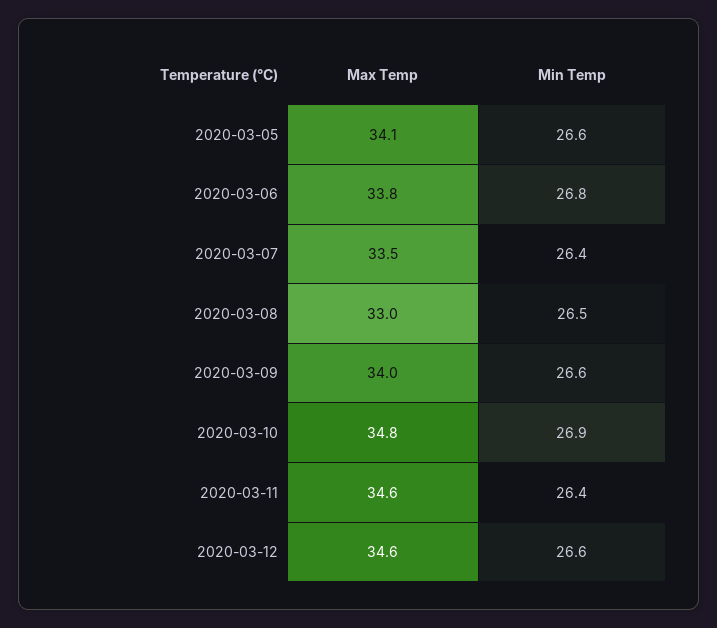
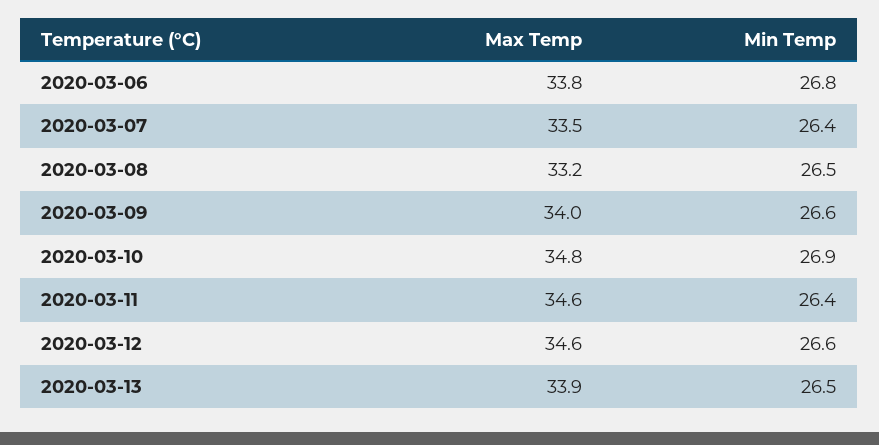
Max Temp, 2020-03-05: 34.1 -> none
Min Temp, 2020-03-05: 26.6 -> none
Max Temp, 2020-03-08: 33 -> 33.2
Max Temp, 2020-03-13: none -> 33.9
Min Temp, 2020-03-13: none -> 26.5

